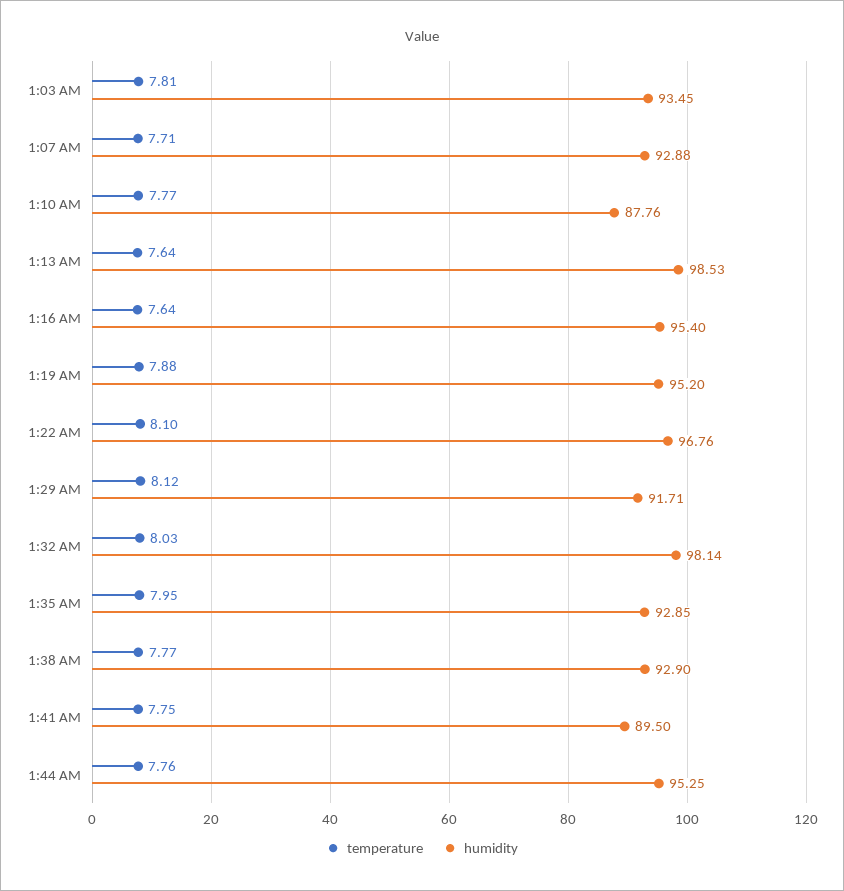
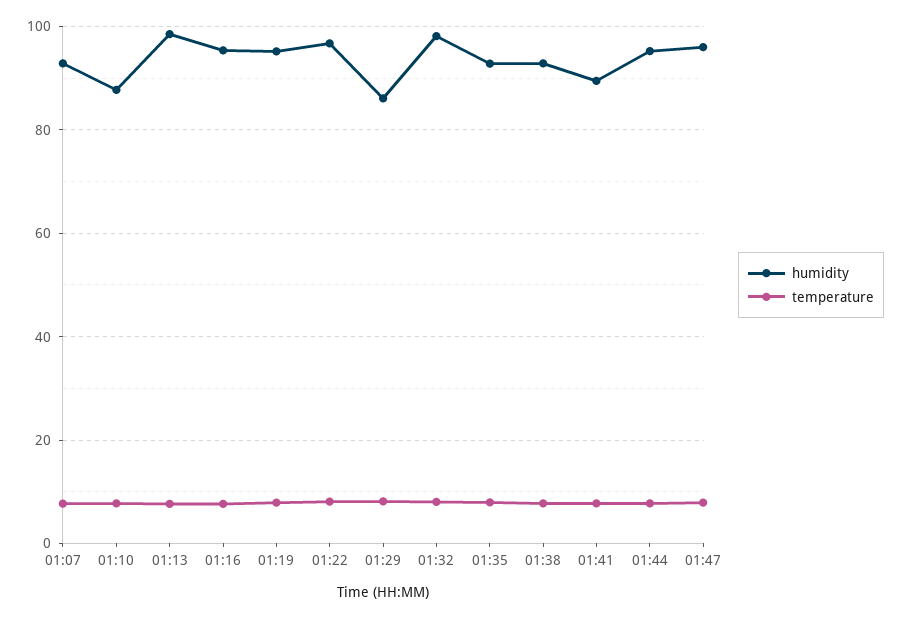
temperature, 1:03 AM: 7.81 -> none
humidity, 1:03 AM: 93.45 -> none
humidity, 1:29 AM: 91.71 -> 86
humidity, 01:47: none -> 96
temperature, 01:47: none -> 8

